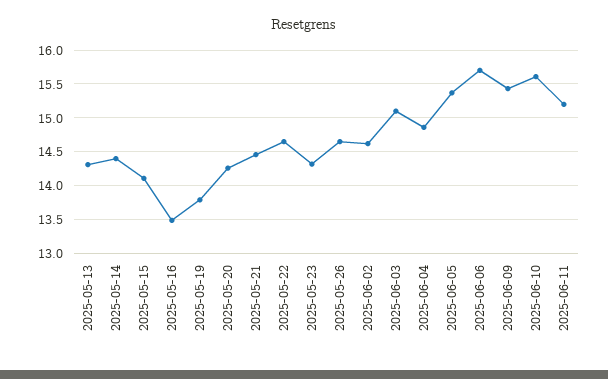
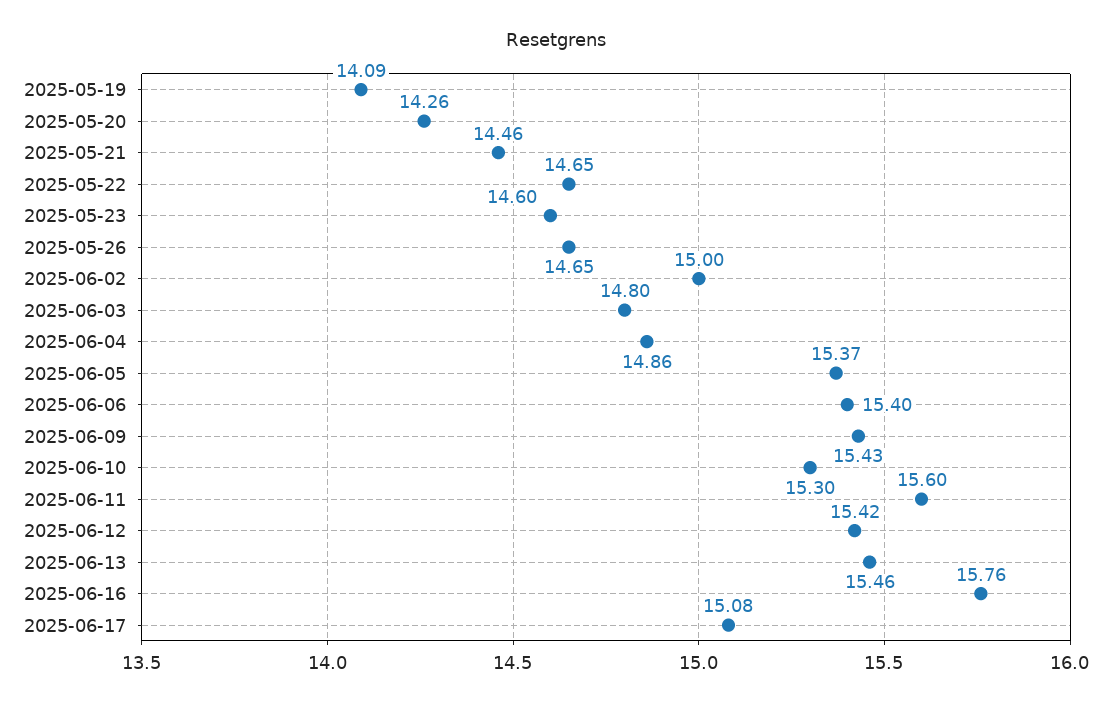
2025-05-13: 14.3 -> none
2025-05-14: 14.4 -> none
2025-05-15: 14.1 -> none
2025-05-16: 13.5 -> none
2025-05-19: 13.8 -> 14.09
2025-05-23: 14.3 -> 14.6
2025-06-02: 14.6 -> 15
2025-06-03: 15.1 -> 14.8
2025-06-06: 15.7 -> 15.4
2025-06-10: 15.6 -> 15.3
2025-06-11: 15.2 -> 15.6
2025-06-12: none -> 15.42
2025-06-13: none -> 15.46
2025-06-16: none -> 15.76
2025-06-17: none -> 15.08

